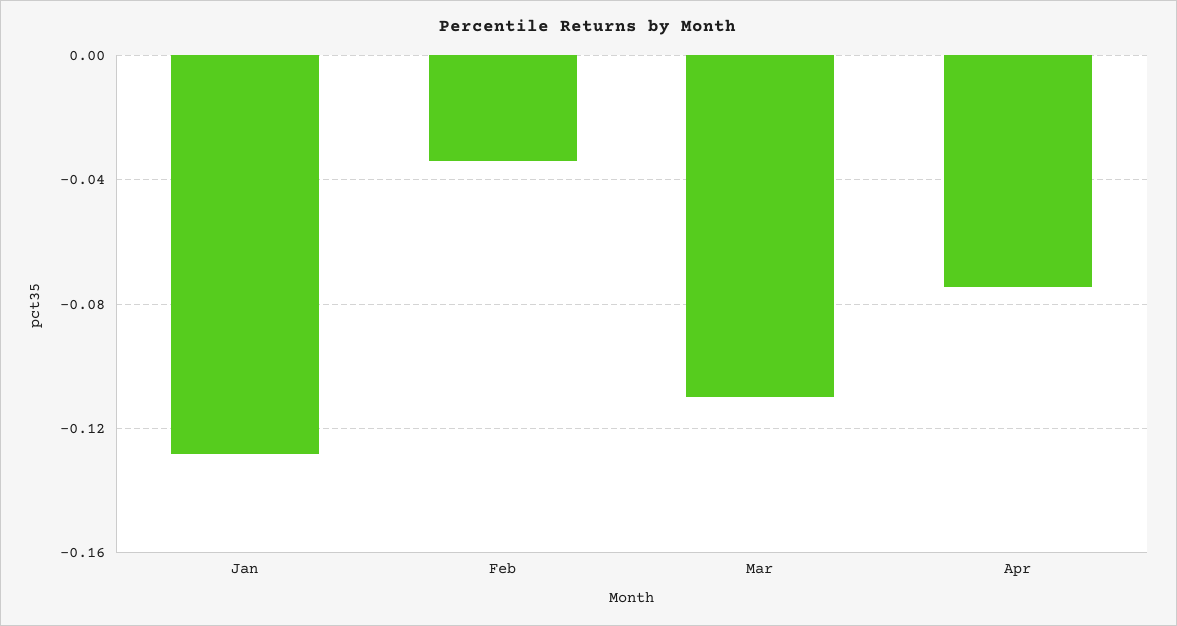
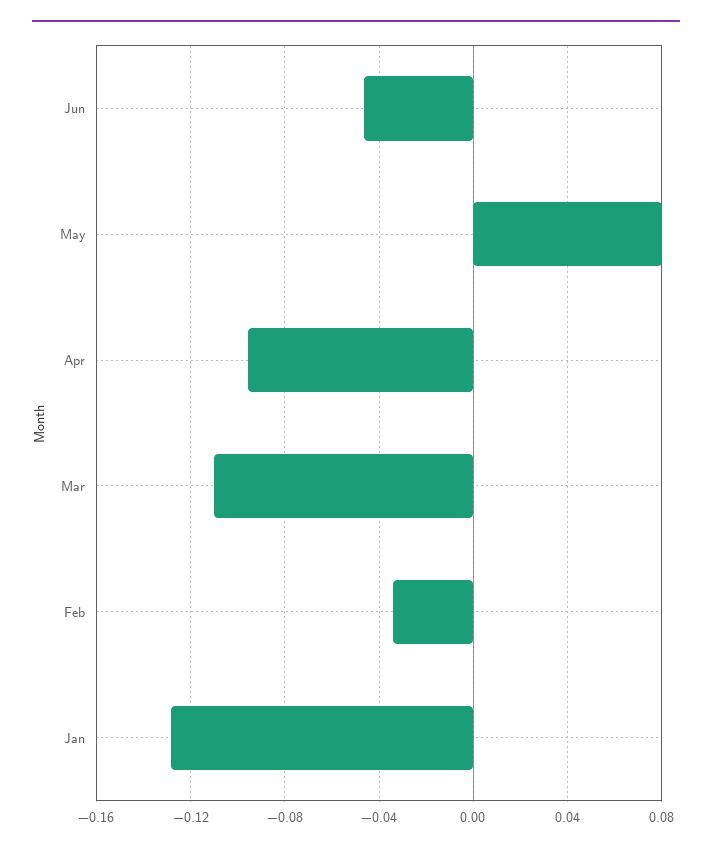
Apr: -0.075 -> -0.095
Jun: none -> -0.045
May: none -> 0.08

